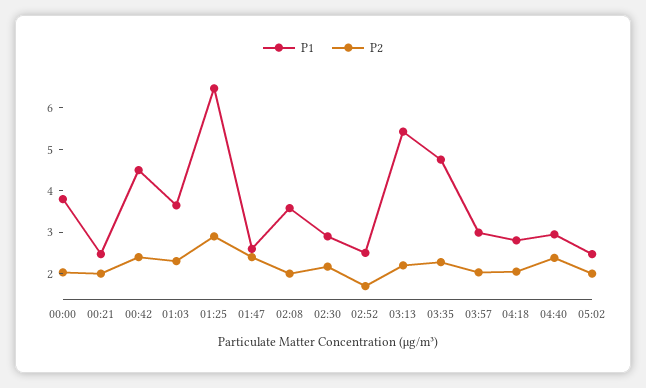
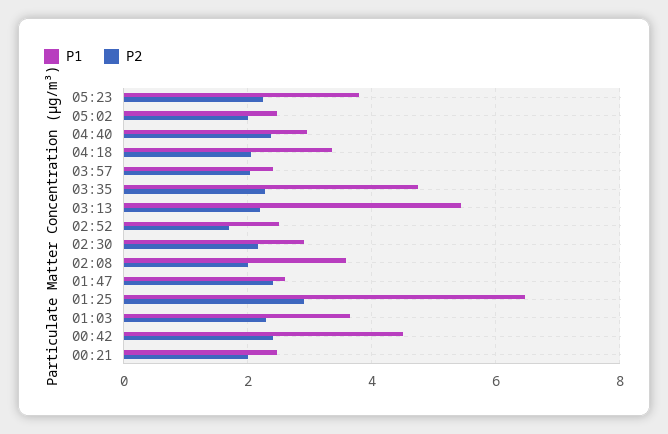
P1, 00:00: 3.8 -> none
P2, 00:00: 2 -> none
P1, 03:57: 3 -> 2.4
P1, 04:18: 2.8 -> 3.4
P1, 05:23: none -> 3.8
P2, 05:23: none -> 2.2

